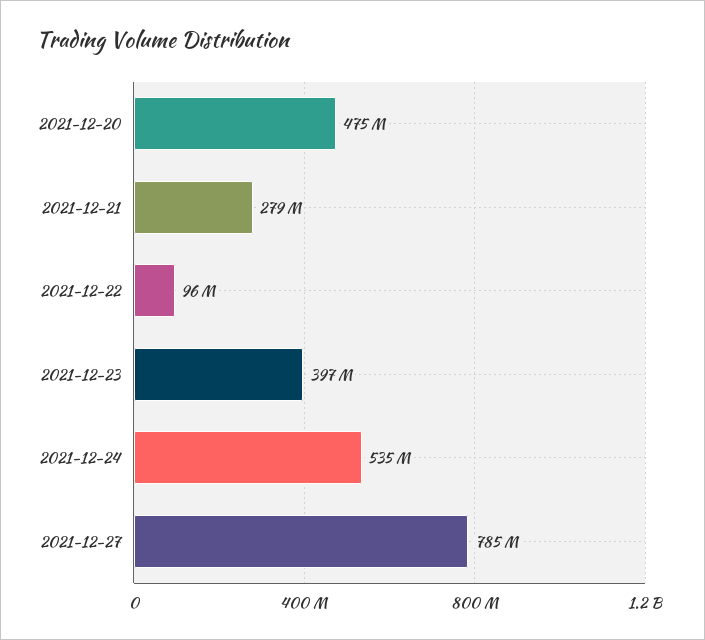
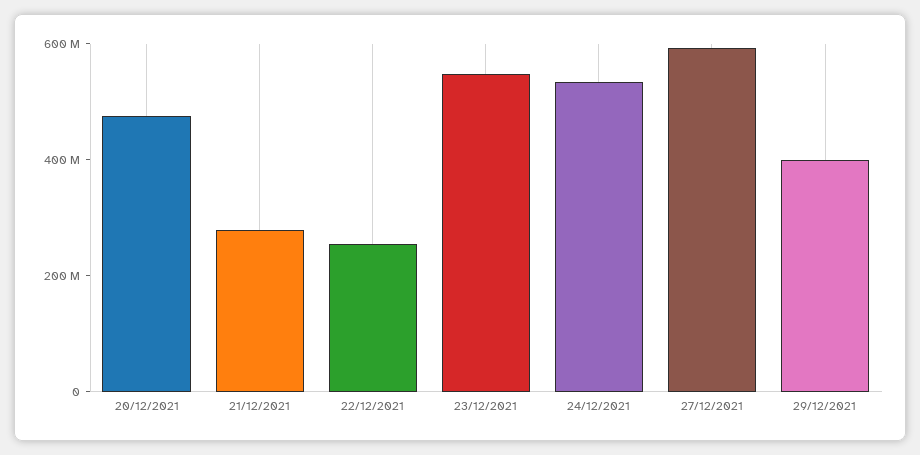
2021-12-22: 96000000 -> 250000000
2021-12-23: 397000000 -> 550000000
2021-12-27: 785000000 -> 600000000
29/12/2021: none -> 400000000

